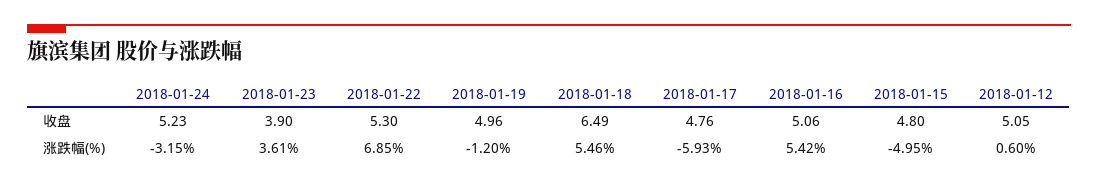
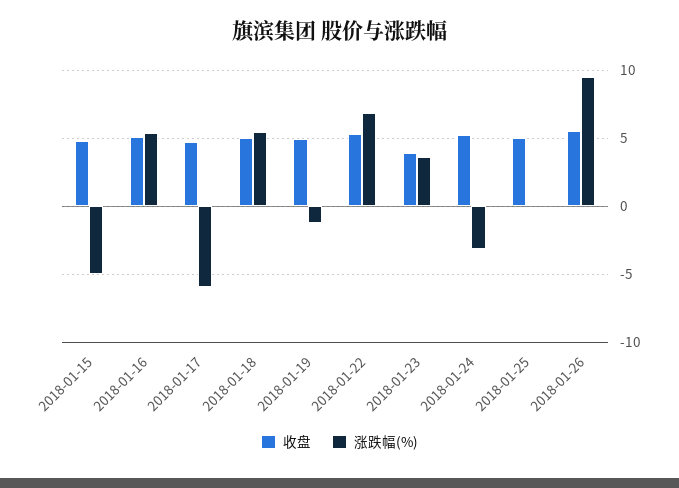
收盘, 2018-01-18: 6.49 -> 5
收盘, 2018-01-12: 5.05 -> none
涨跌幅(%), 2018-01-12: 0.6 -> none
收盘, 2018-01-25: none -> 5
涨跌幅(%), 2018-01-25: none -> 0
收盘, 2018-01-26: none -> 5.5
涨跌幅(%), 2018-01-26: none -> 9.5

